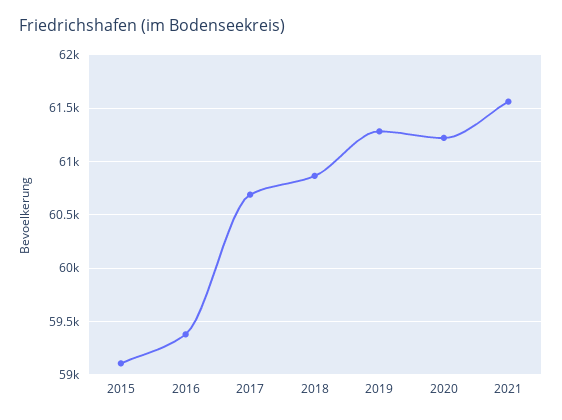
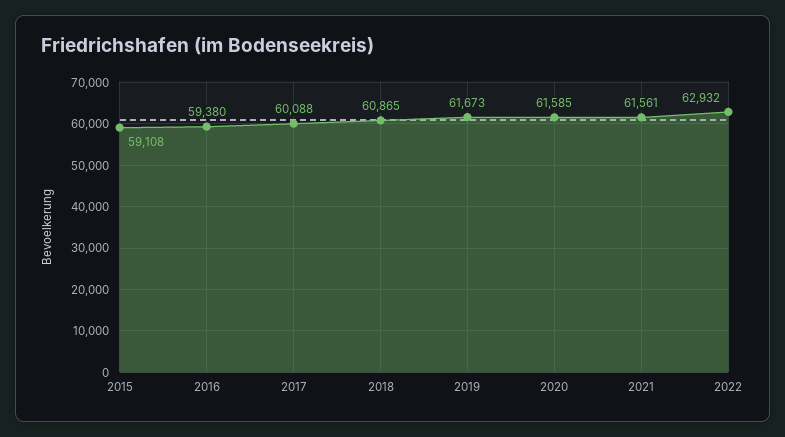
2017: 60700 -> 60088
2019: 61300 -> 61673
2020: 61200 -> 61585
2022: none -> 62932

